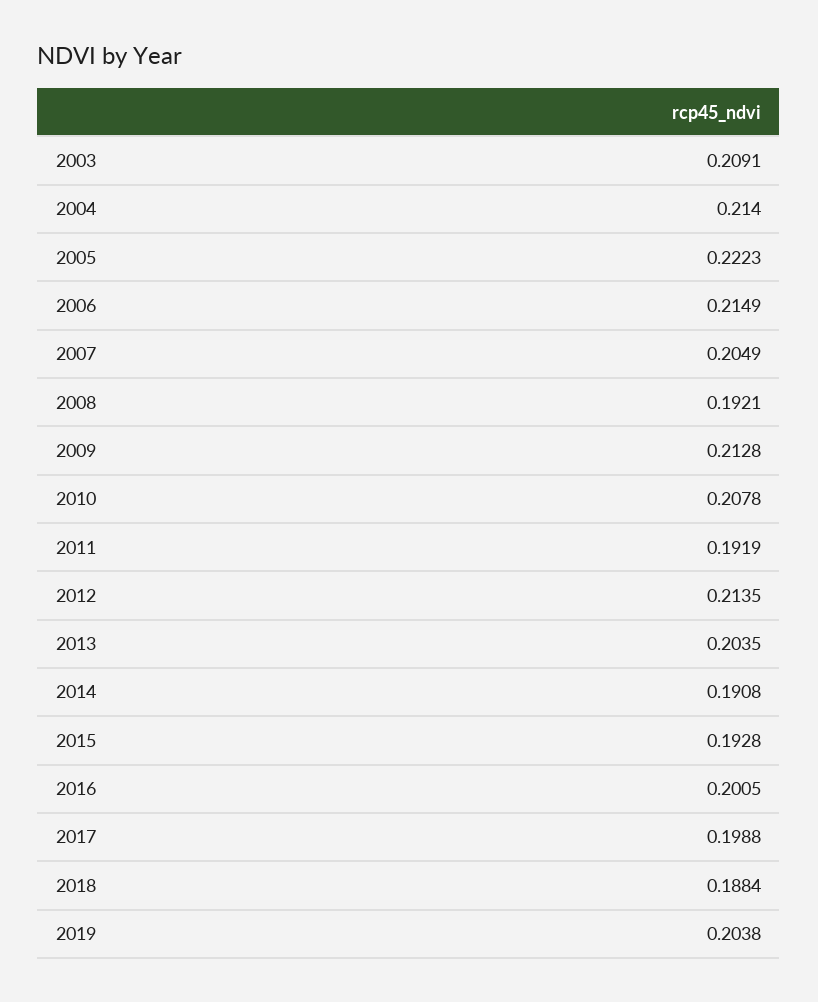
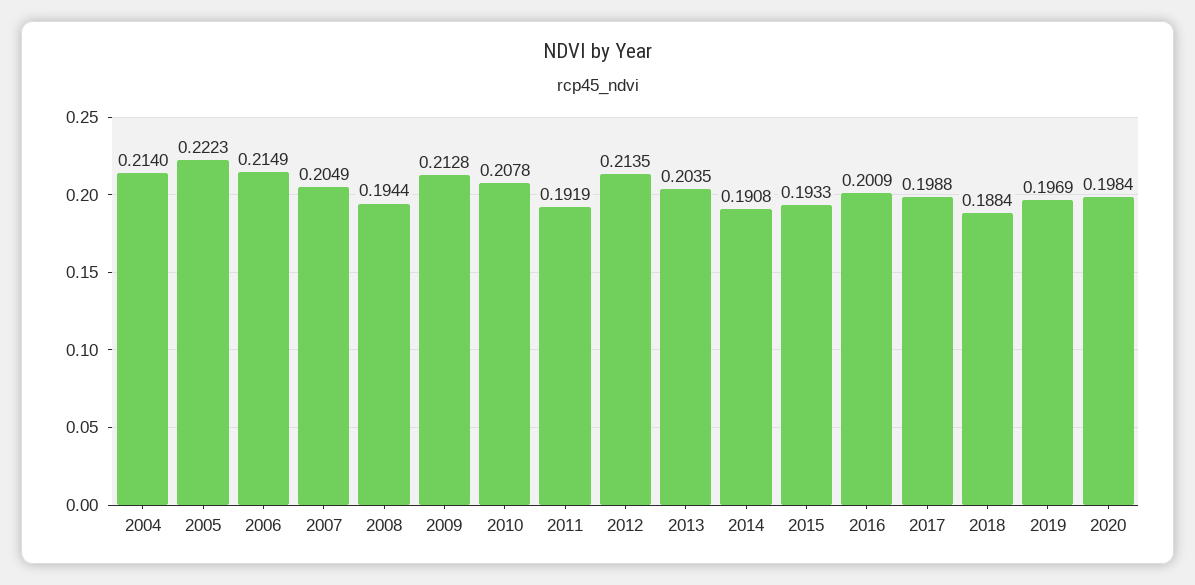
2003: 0.2091 -> none
2008: 0.1921 -> 0.1944
2015: 0.1928 -> 0.1933
2016: 0.2005 -> 0.2009
2019: 0.2038 -> 0.1969
2020: none -> 0.1984

